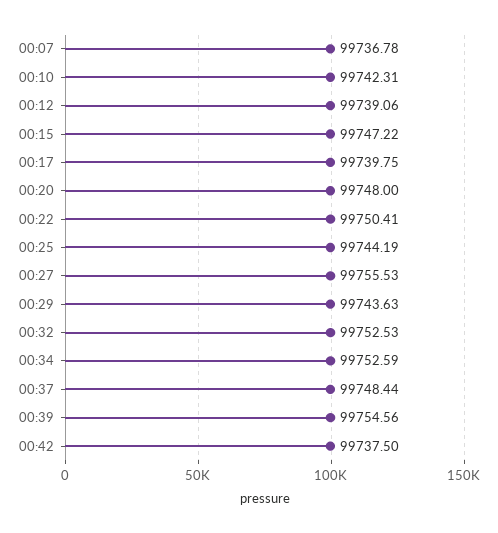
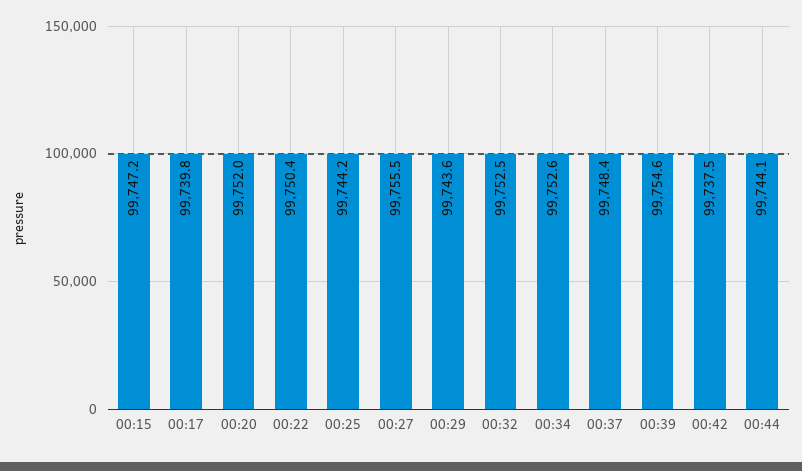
00:07: 99736.78 -> none
00:10: 99742.31 -> none
00:12: 99739.06 -> none
00:20: 99748 -> 99752
00:44: none -> 99744.1

